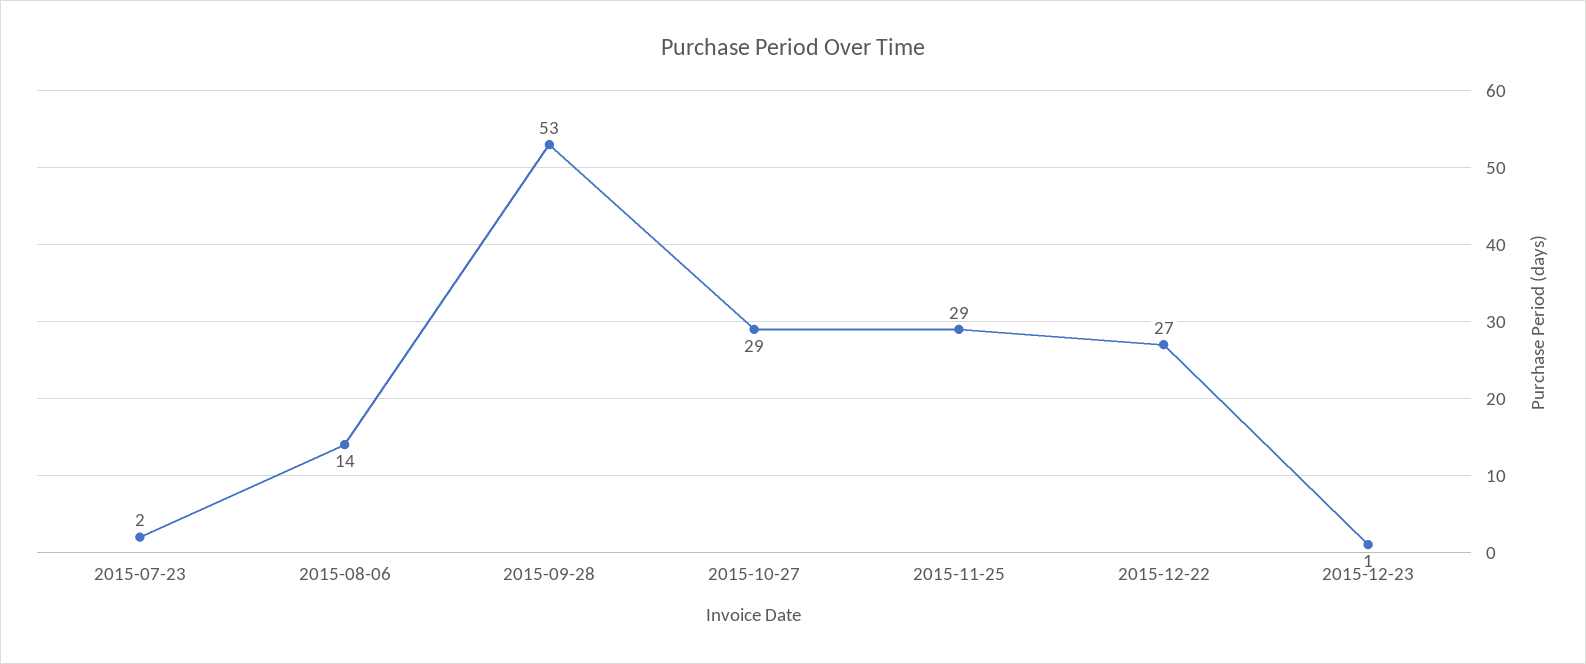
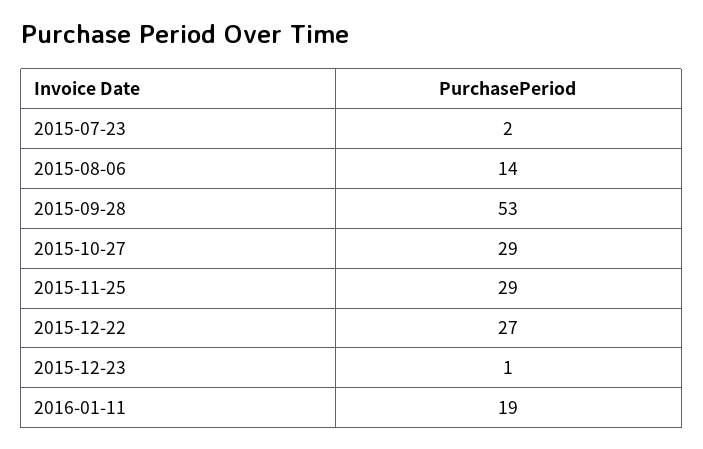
2016-01-11: none -> 19

